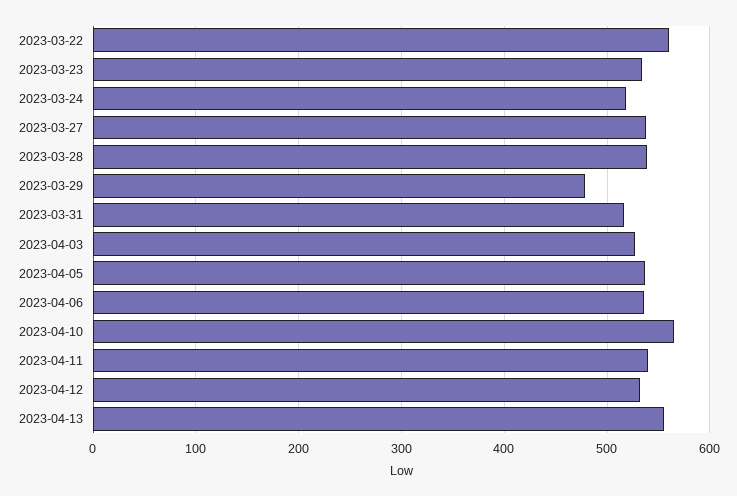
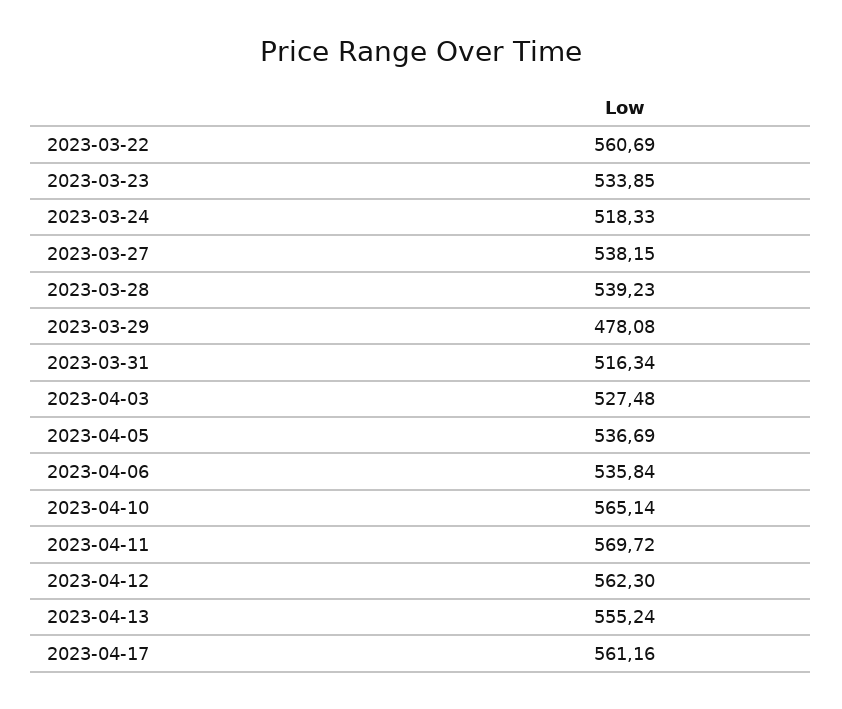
2023-04-11: 540 -> 569.72
2023-04-12: 530 -> 562.3
2023-04-17: none -> 561.16

